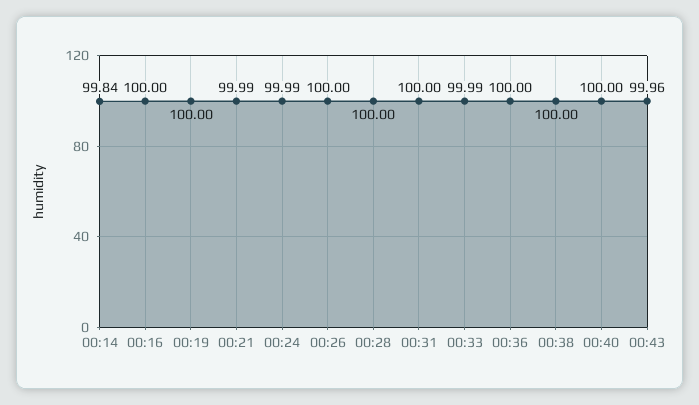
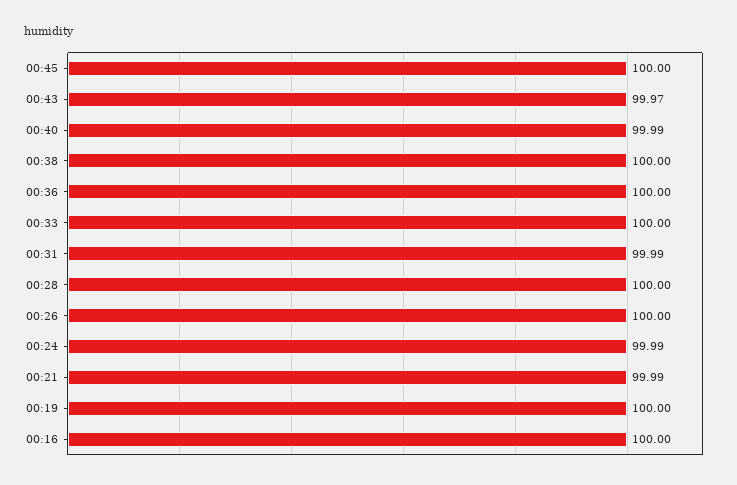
00:14: 99.84 -> none
00:31: 100 -> 99.99
00:33: 99.99 -> 100
00:40: 100 -> 99.99
00:43: 99.96 -> 99.97
00:45: none -> 100

